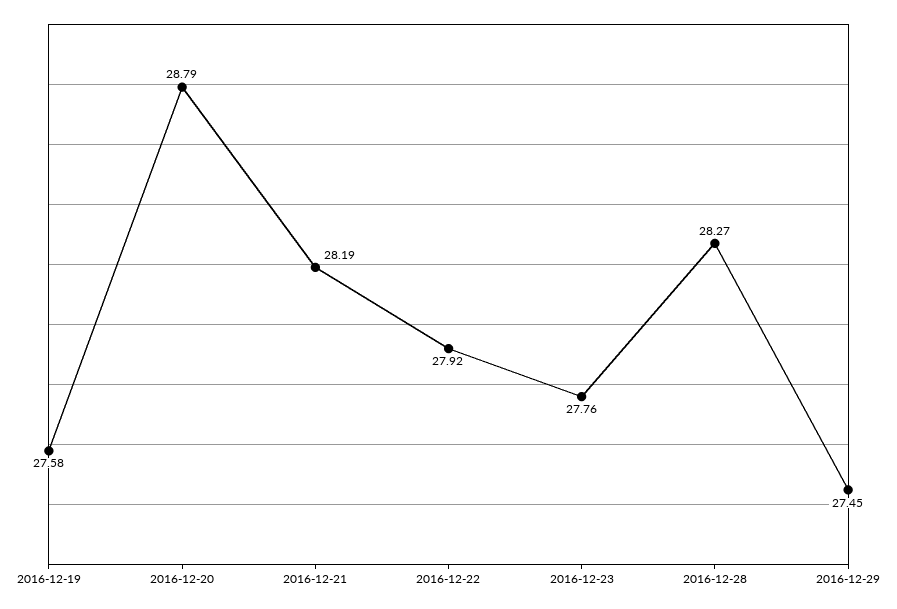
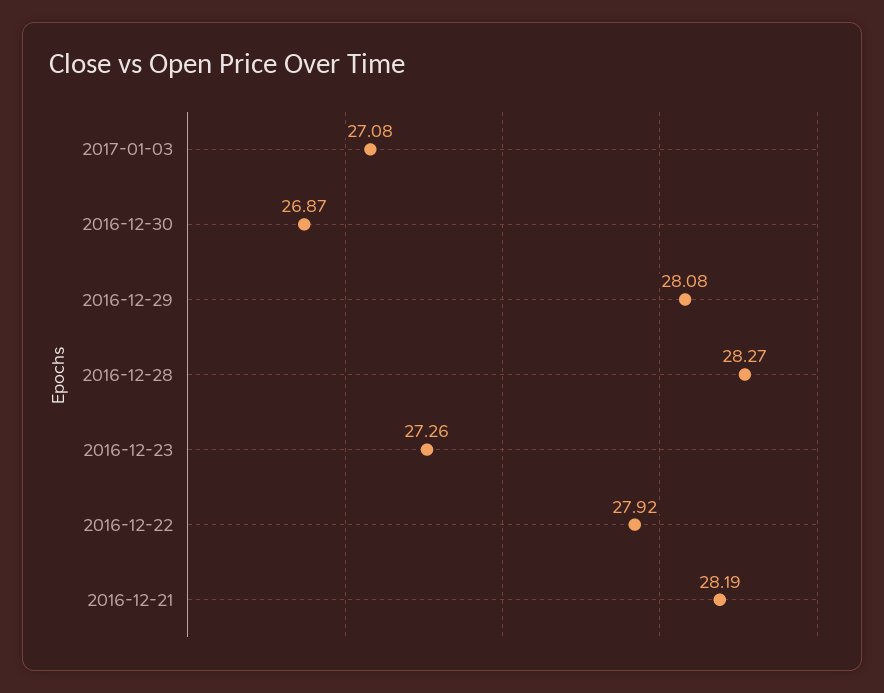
2016-12-19: 27.58 -> none
2016-12-20: 28.79 -> none
2016-12-23: 27.76 -> 27.26
2016-12-29: 27.45 -> 28.08
2017-01-03: none -> 27.08
2016-12-30: none -> 26.87

